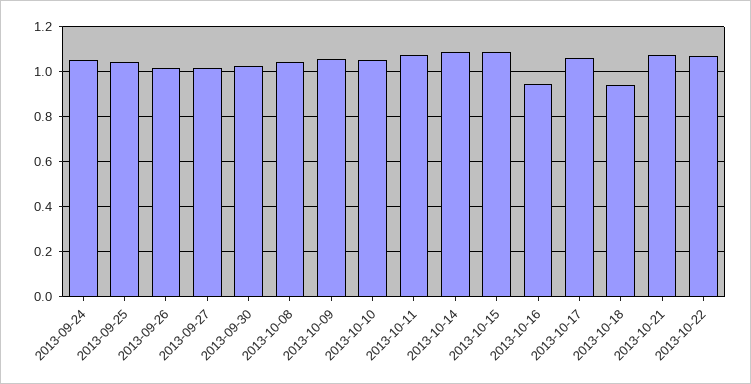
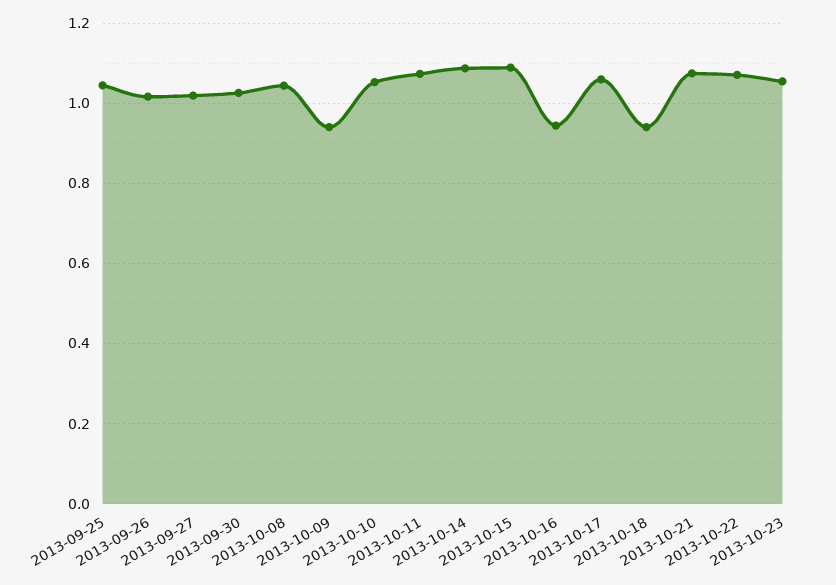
2013-09-24: 1.05 -> none
2013-10-09: 1.05 -> 0.94
2013-10-23: none -> 1.06

